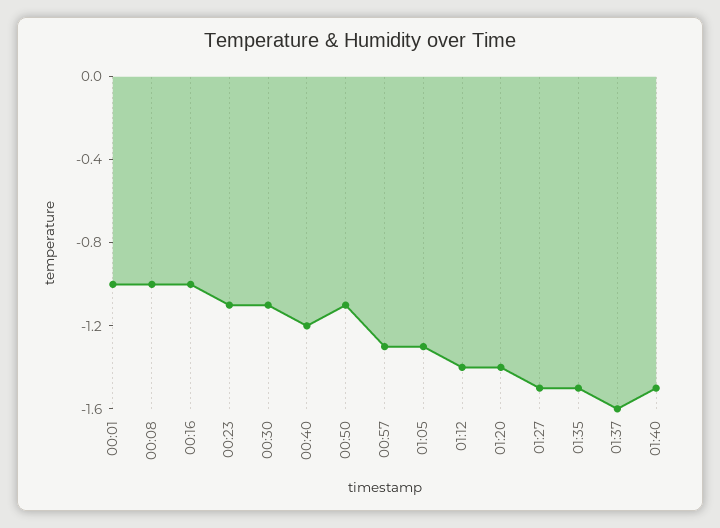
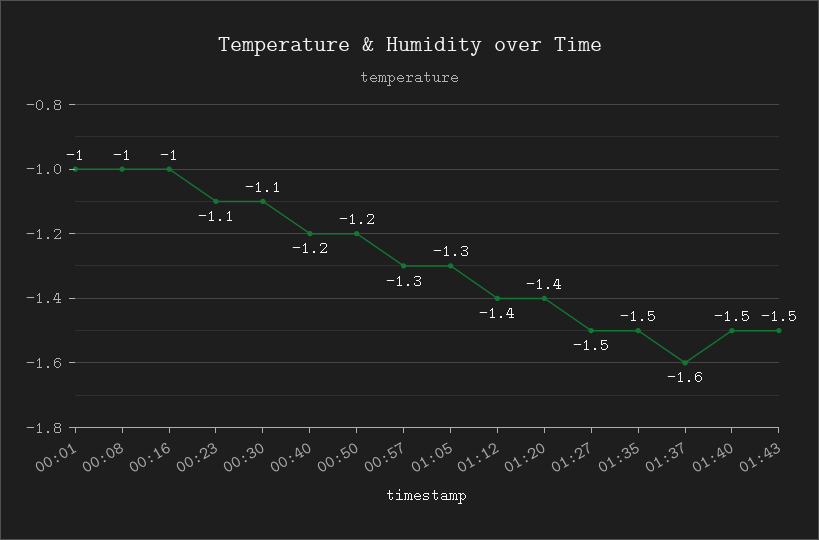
00:50: -1.1 -> -1.2
01:43: none -> -1.5

